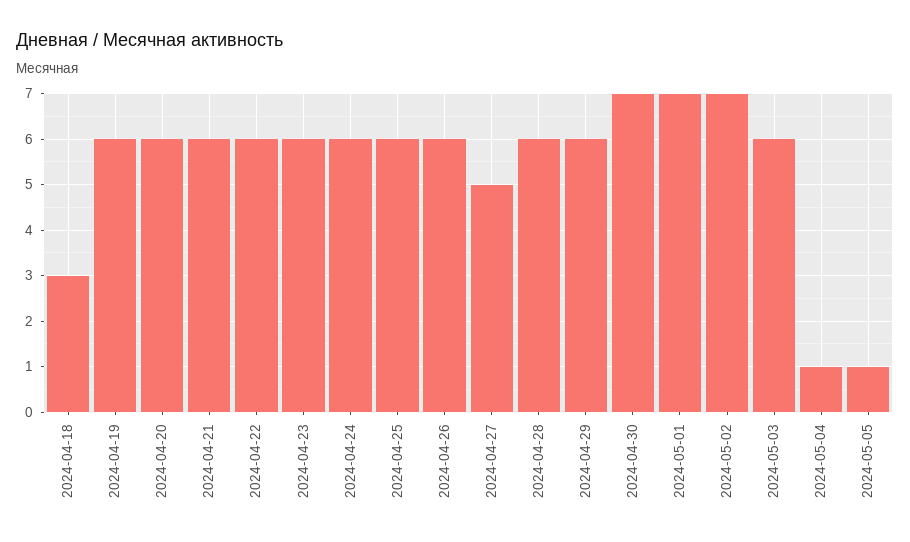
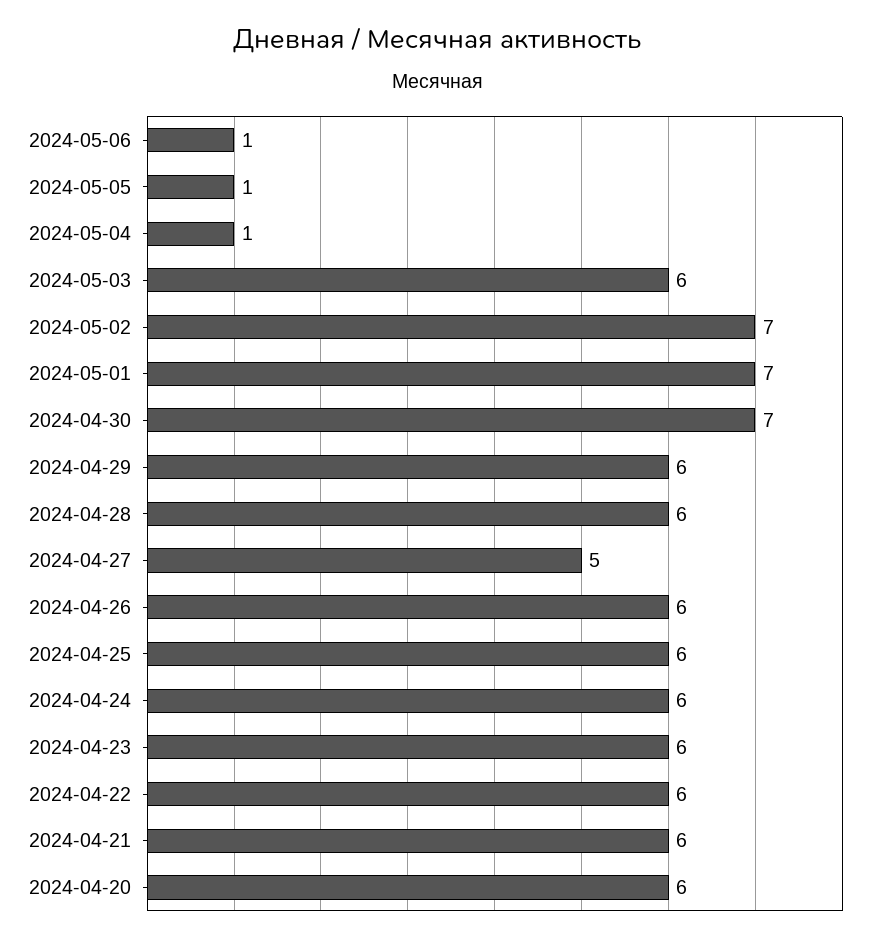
2024-04-18: 3 -> none
2024-04-19: 6 -> none
2024-05-06: none -> 1

